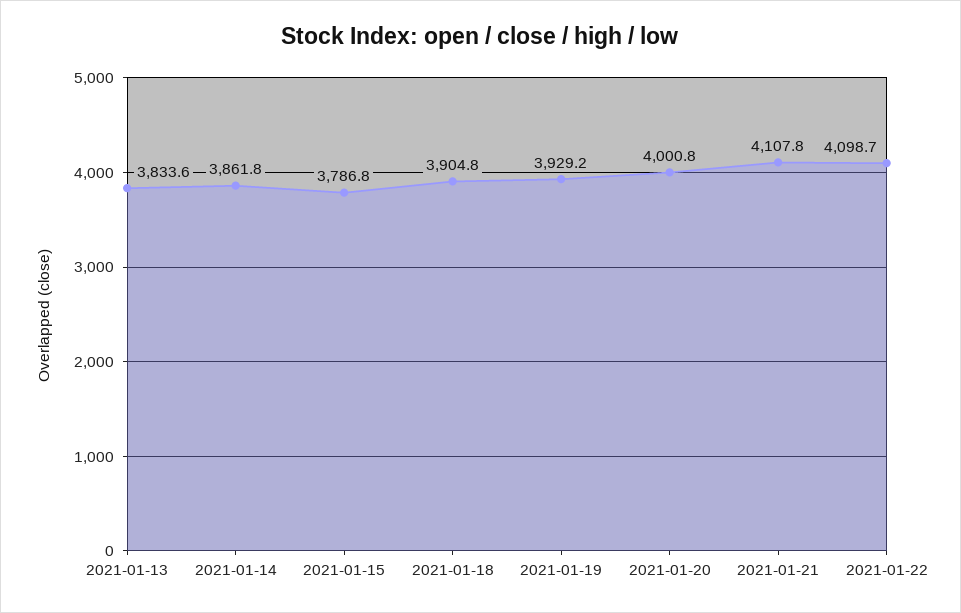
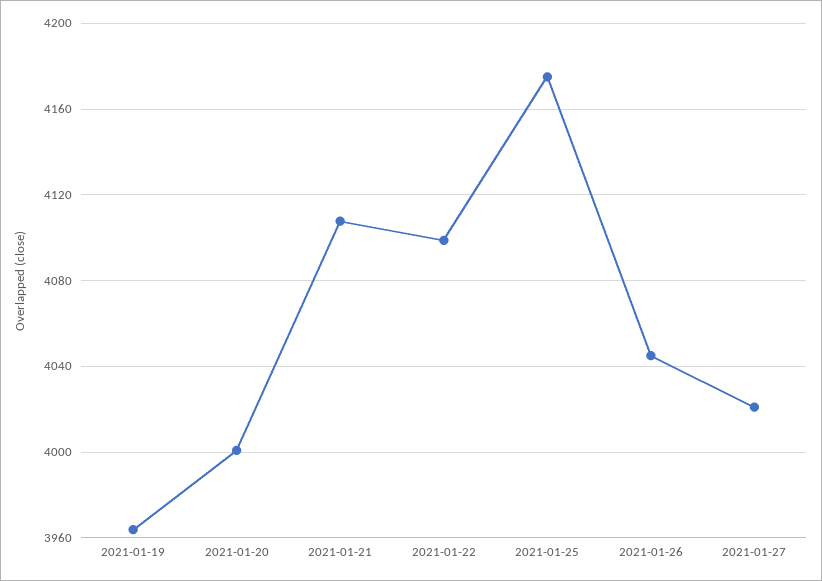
2021-01-13: 3833.6 -> none
2021-01-14: 3861.8 -> none
2021-01-15: 3786.8 -> none
2021-01-18: 3904.8 -> none
2021-01-19: 3929.2 -> 3965
2021-01-25: none -> 4175
2021-01-26: none -> 4045
2021-01-27: none -> 4020

